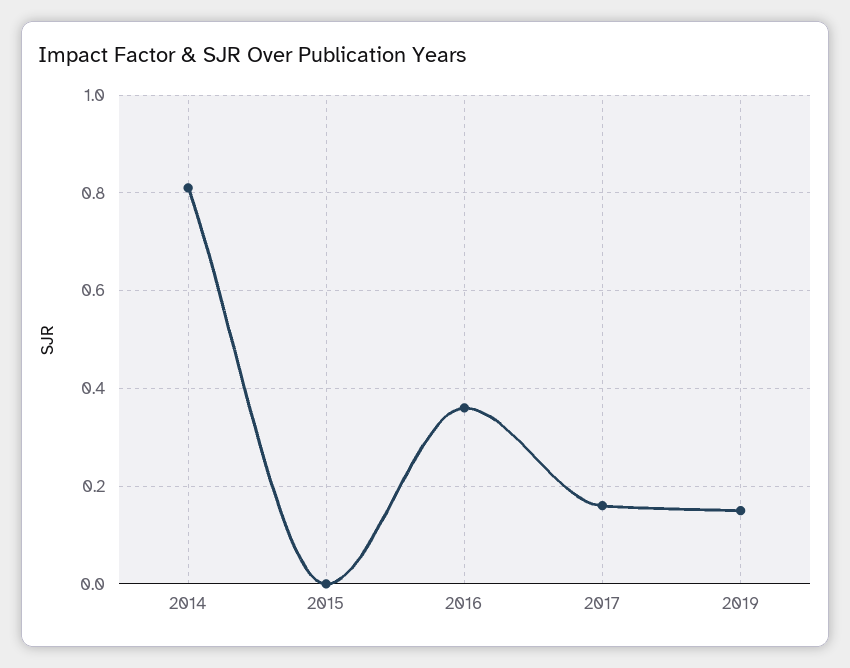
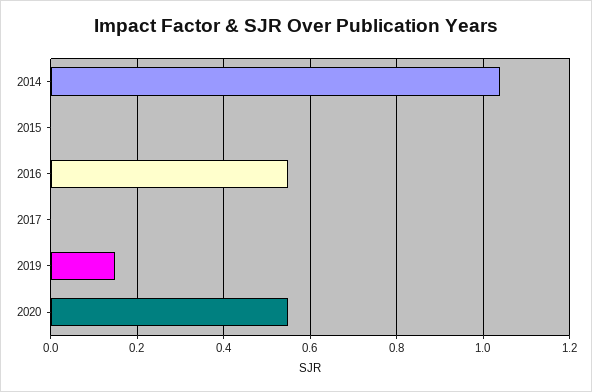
2014: 0.8 -> 1.05
2016: 0.35 -> 0.55
2017: 0.15 -> 0
2020: none -> 0.55

